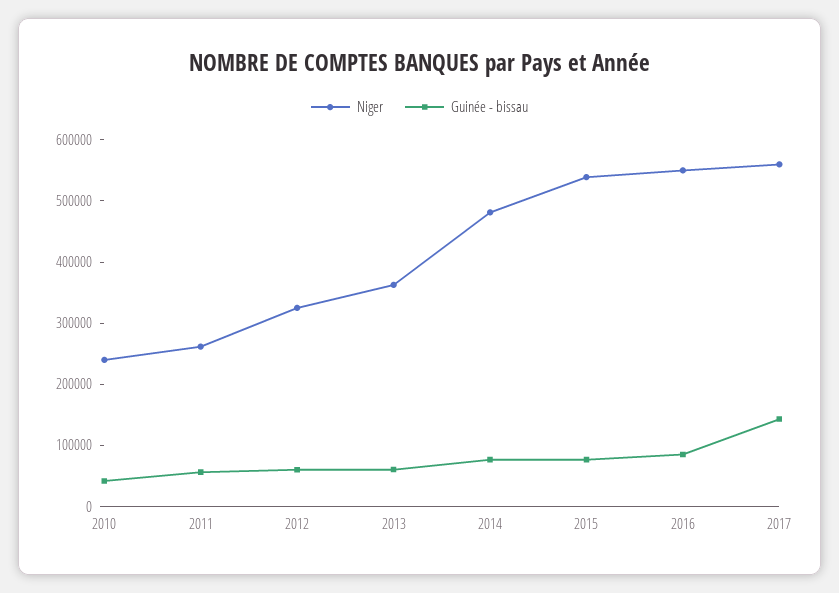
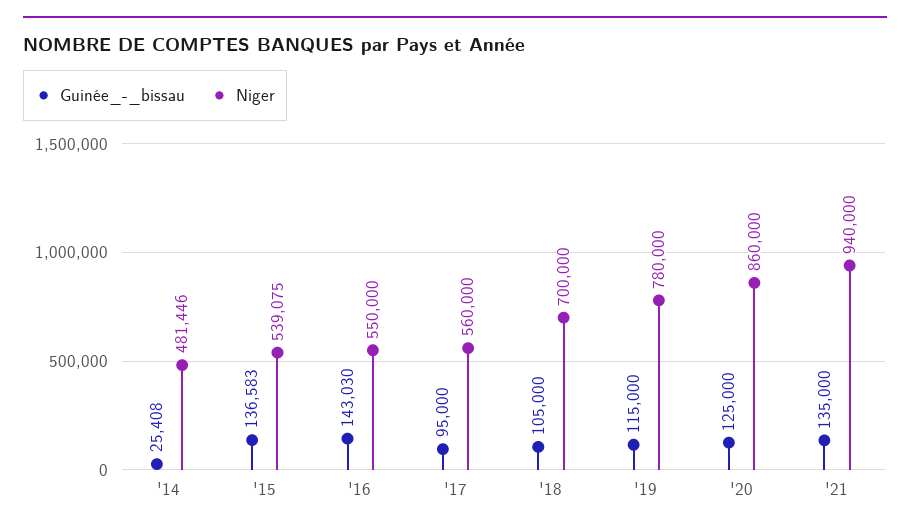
Niger, 2010: 240000 -> none
Guinée - bissau, 2010: 40000 -> none
Niger, 2011: 260000 -> none
Guinée - bissau, 2011: 60000 -> none
Niger, 2012: 320000 -> none
Guinée - bissau, 2012: 60000 -> none
Niger, 2013: 360000 -> none
Guinée - bissau, 2013: 60000 -> none
Guinée - bissau, 2014: 80000 -> 25408
Guinée - bissau, 2015: 80000 -> 136583
Guinée - bissau, 2016: 80000 -> 143030
Guinée - bissau, 2017: 140000 -> 95000
Guinée - bissau, '18: none -> 105000
Niger, '18: none -> 700000
Guinée - bissau, '19: none -> 115000
Niger, '19: none -> 780000
Guinée - bissau, '20: none -> 125000
Niger, '20: none -> 860000
Guinée - bissau, '21: none -> 135000
Niger, '21: none -> 940000

